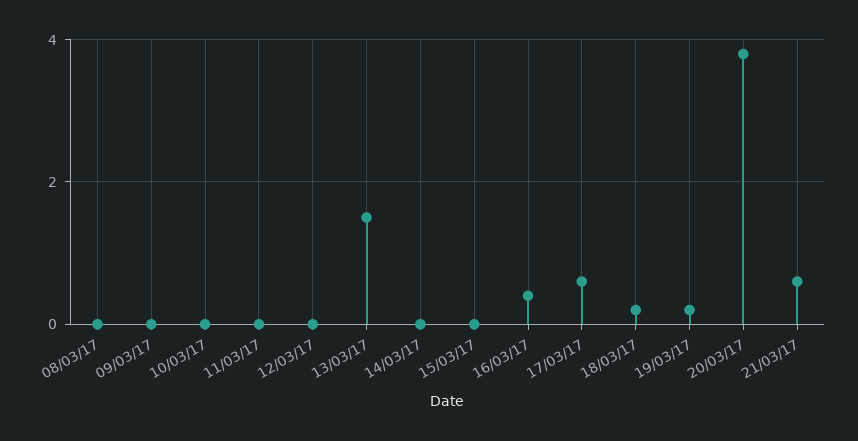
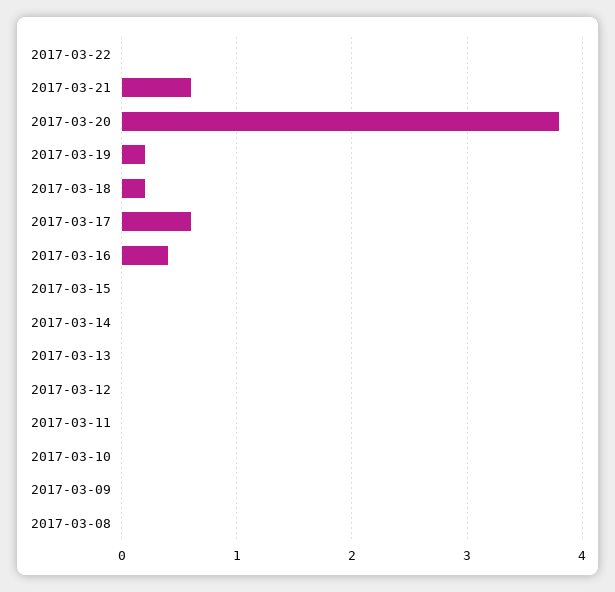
13/03/17: 1.5 -> 0
2017-03-22: none -> 0

